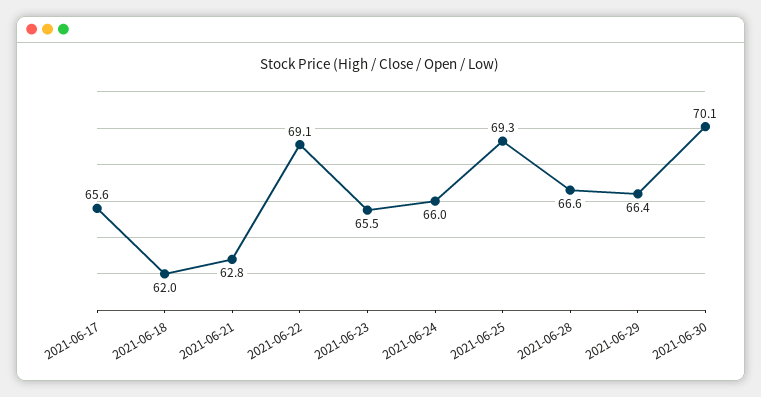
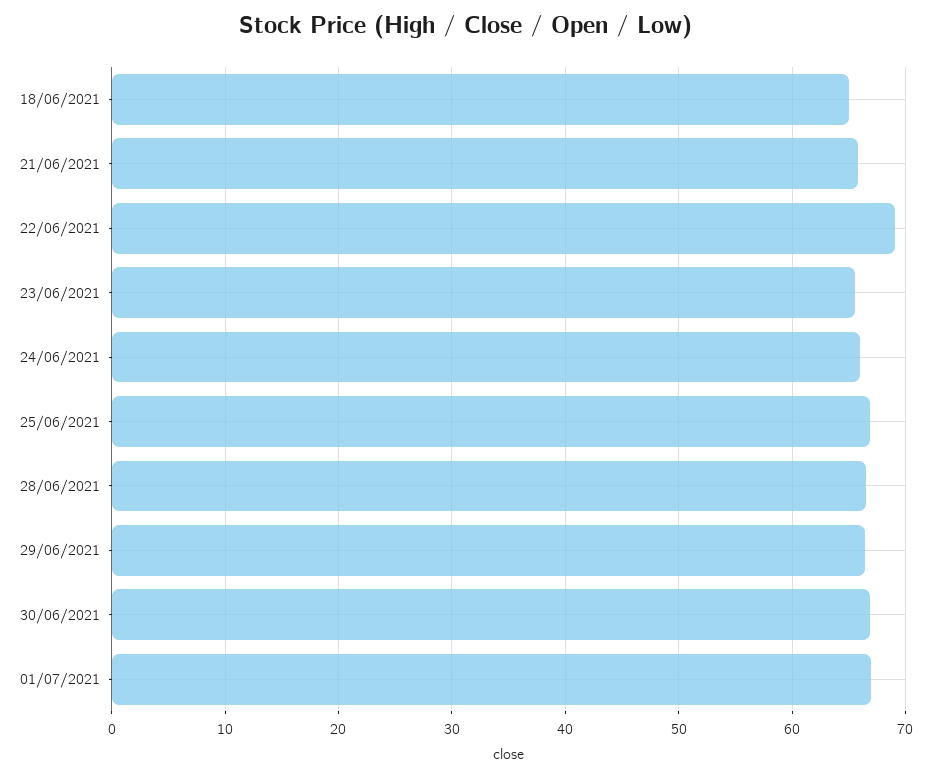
2021-06-17: 65.6 -> none
2021-06-18: 62 -> 65
2021-06-21: 62.8 -> 66
2021-06-25: 69.3 -> 67
2021-06-30: 70.1 -> 67
01/07/2021: none -> 67

